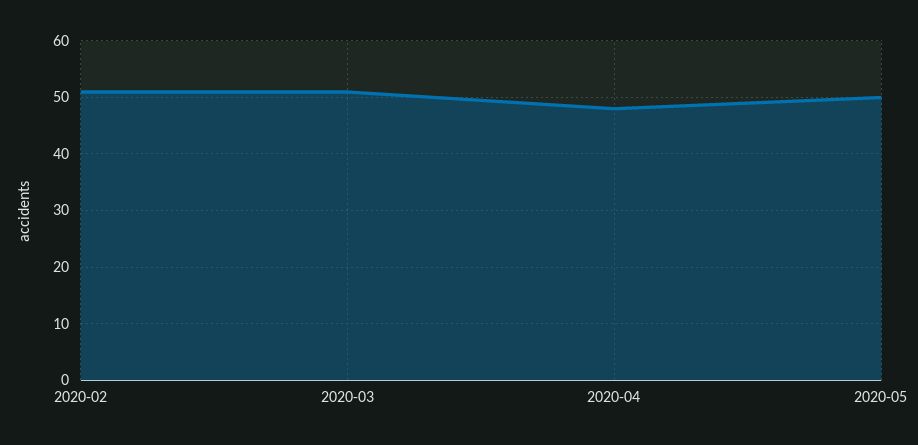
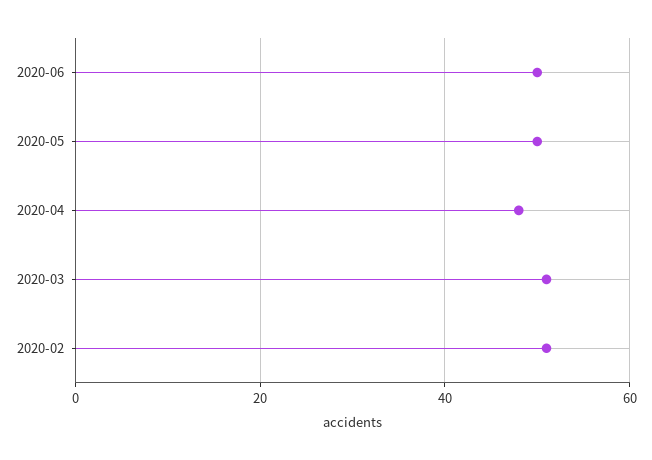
2020-06: none -> 50

